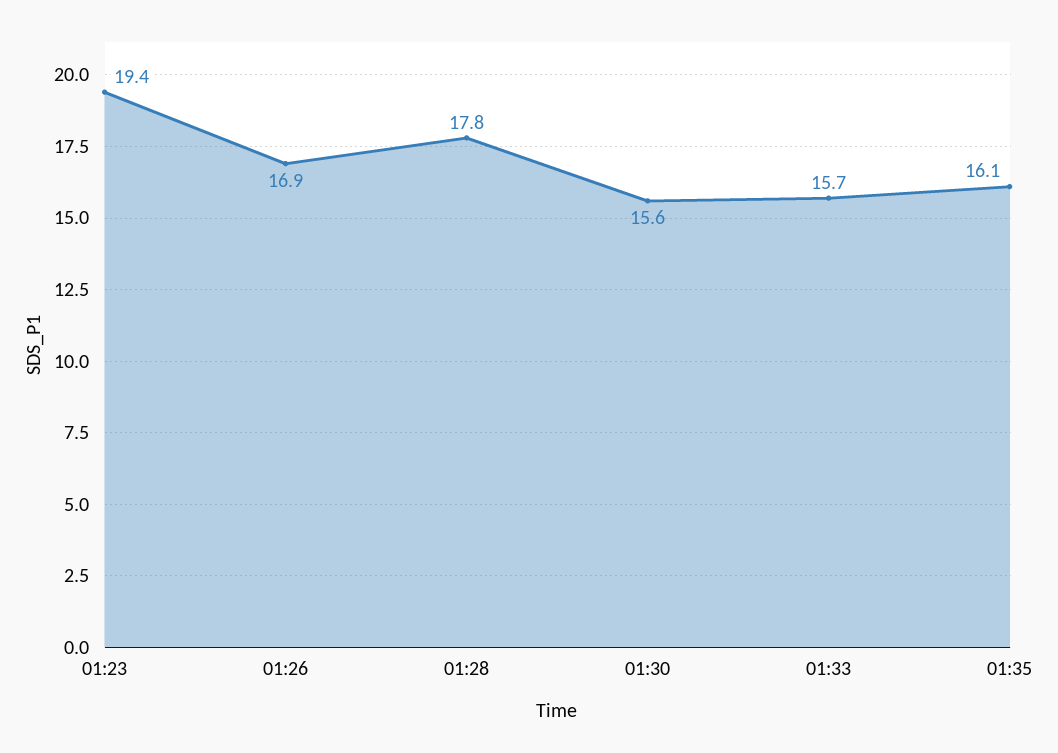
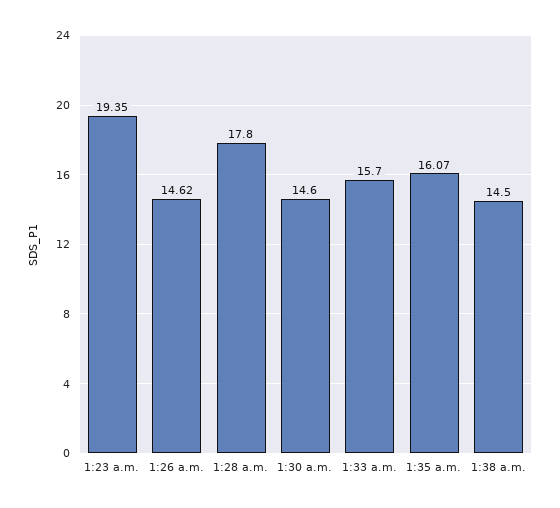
01:26: 16.9 -> 14.62
01:30: 15.6 -> 14.6
1:38 a.m.: none -> 14.5

